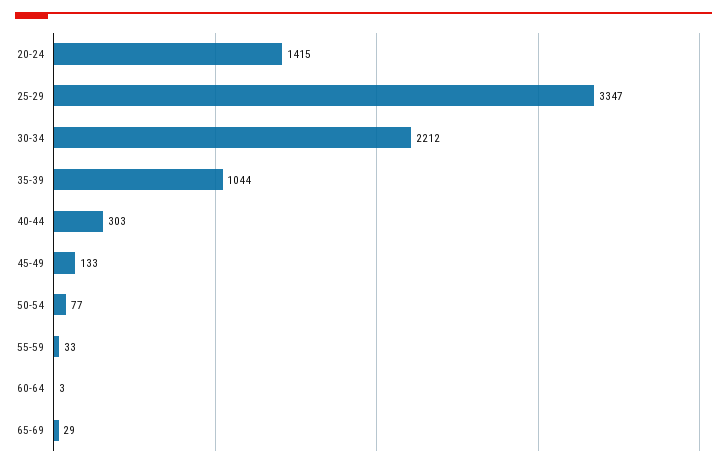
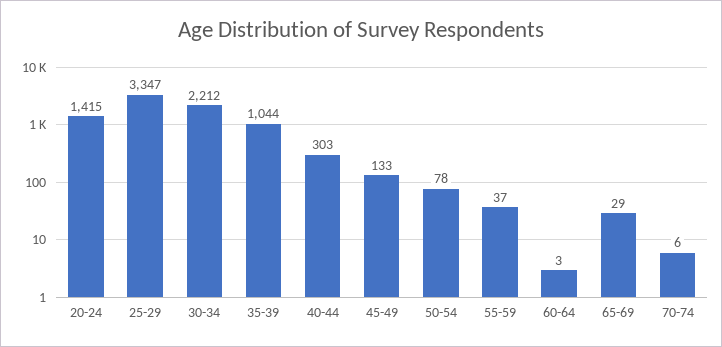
50-54: 77 -> 78
55-59: 33 -> 37
70-74: none -> 6

